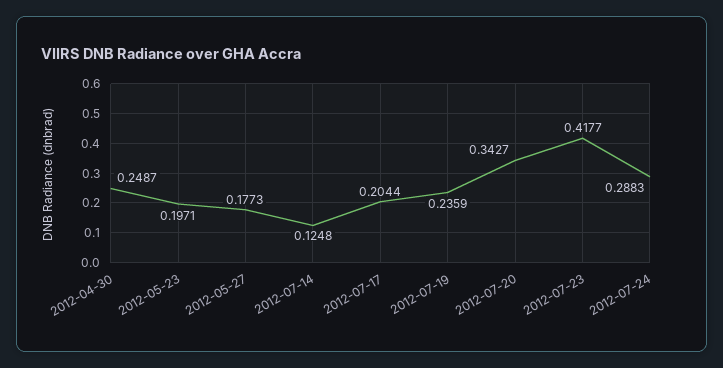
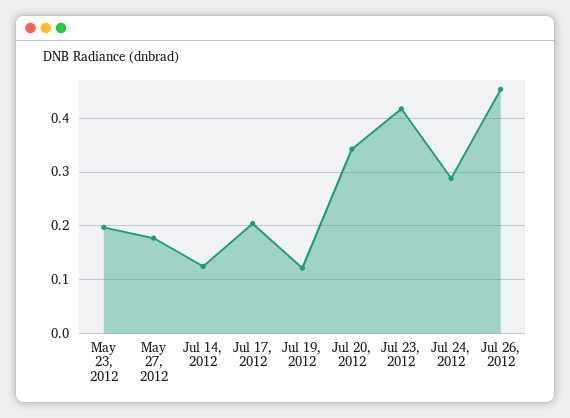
2012-04-30: 0.2487 -> none
2012-07-19: 0.2359 -> 0.12
Jul 26, 2012: none -> 0.46

